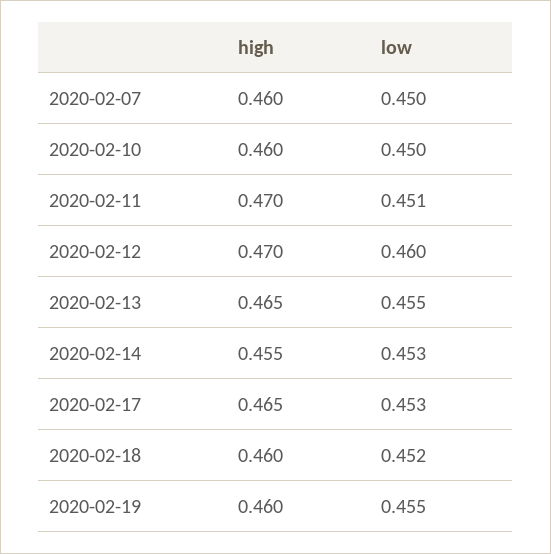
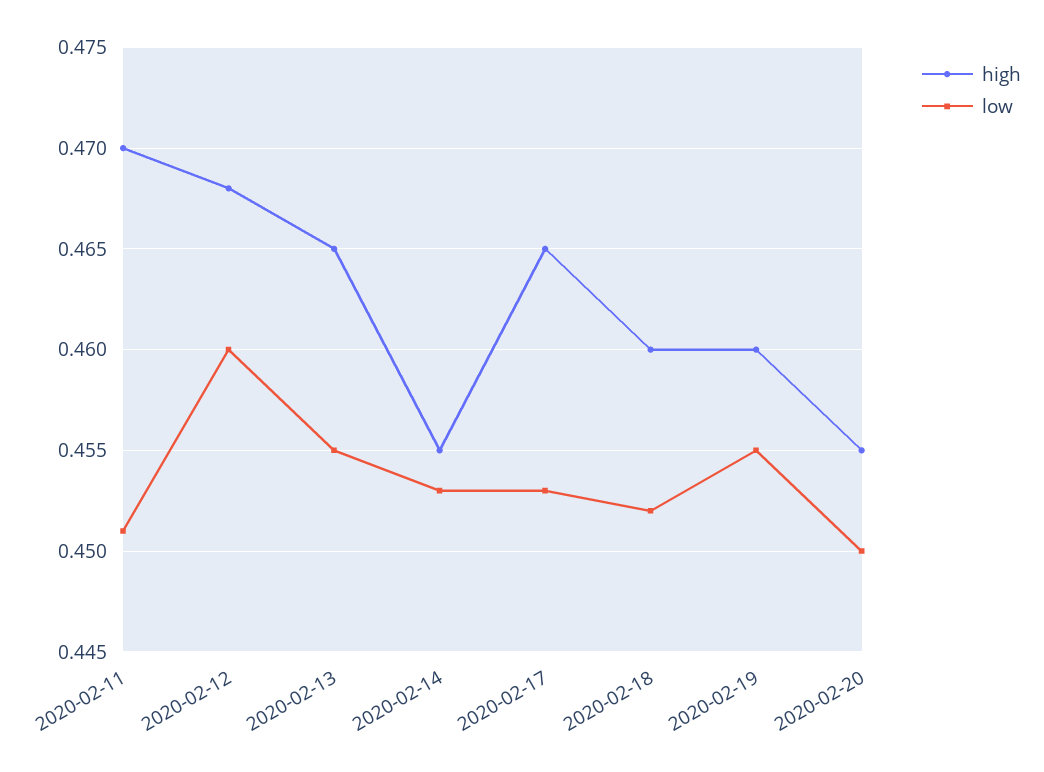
high, 2020-02-07: 0.46 -> none
low, 2020-02-07: 0.45 -> none
high, 2020-02-10: 0.46 -> none
low, 2020-02-10: 0.45 -> none
high, 2020-02-12: 0.47 -> 0.468
high, 2020-02-20: none -> 0.455
low, 2020-02-20: none -> 0.45

